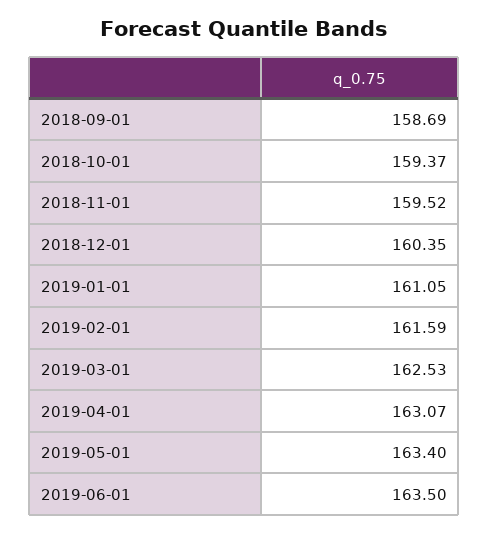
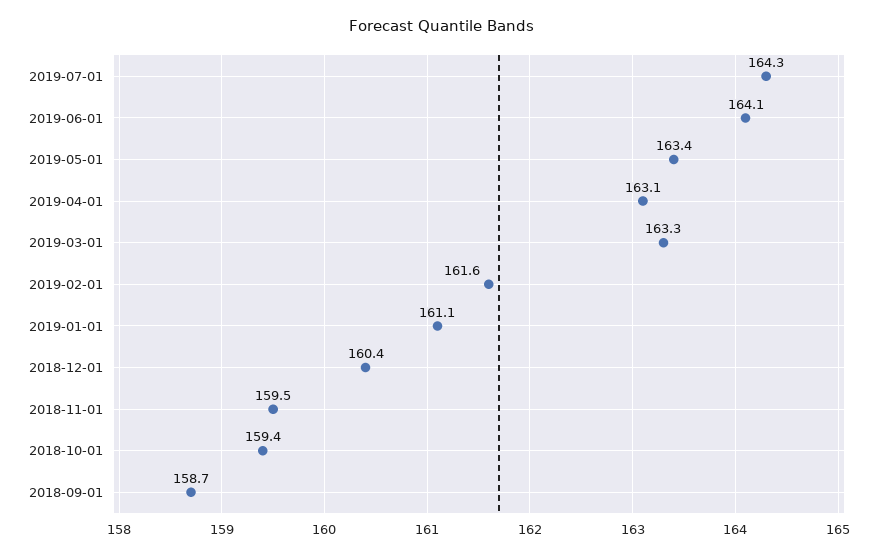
2019-03-01: 162.53 -> 163.3
2019-06-01: 163.5 -> 164.1
2019-07-01: none -> 164.3

